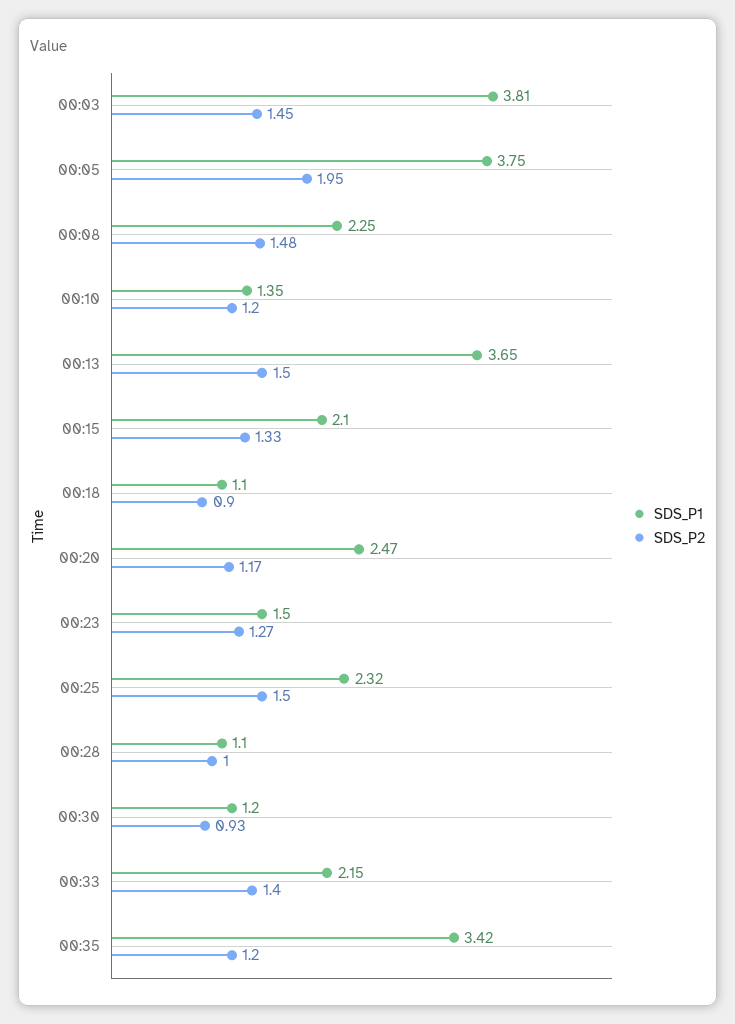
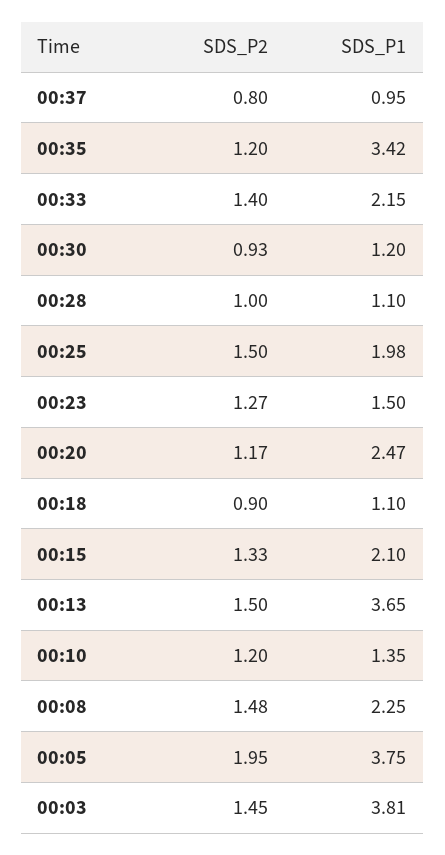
SDS_P1, 00:25: 2.32 -> 1.98
SDS_P2, 00:37: none -> 0.8
SDS_P1, 00:37: none -> 0.95

